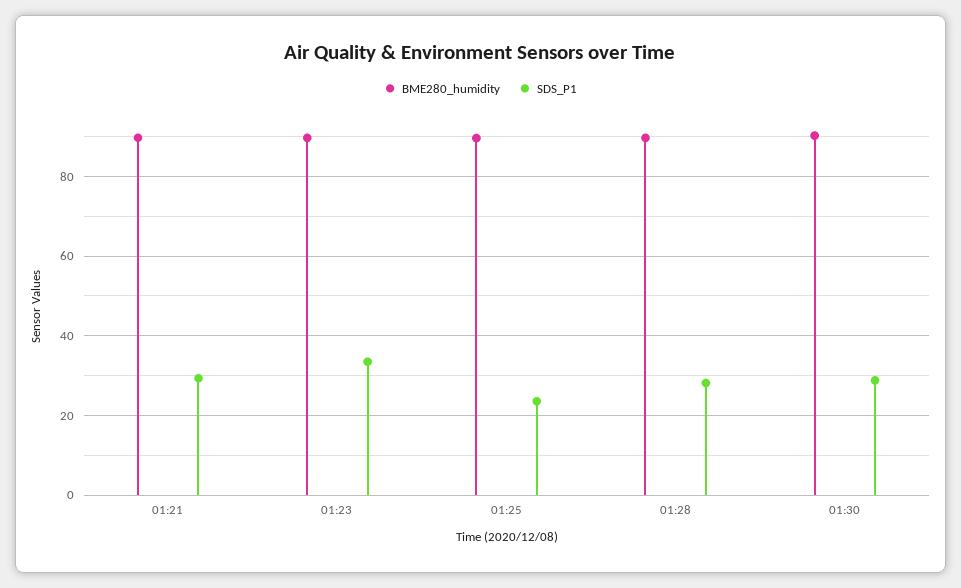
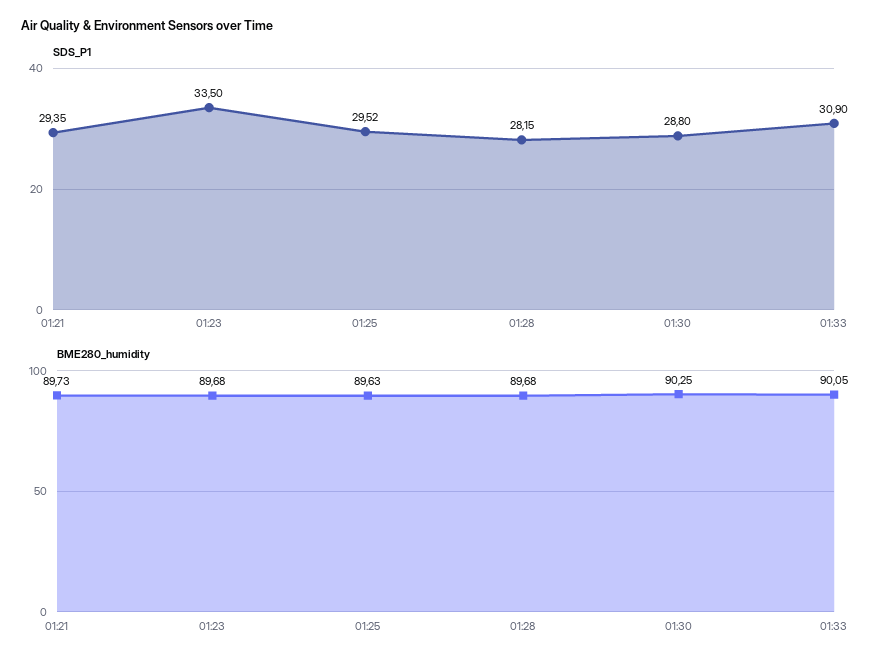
SDS_P1, 01:25: 24 -> 29.52
SDS_P1, 01:33: none -> 30.9
BME280_humidity, 01:33: none -> 90.05

